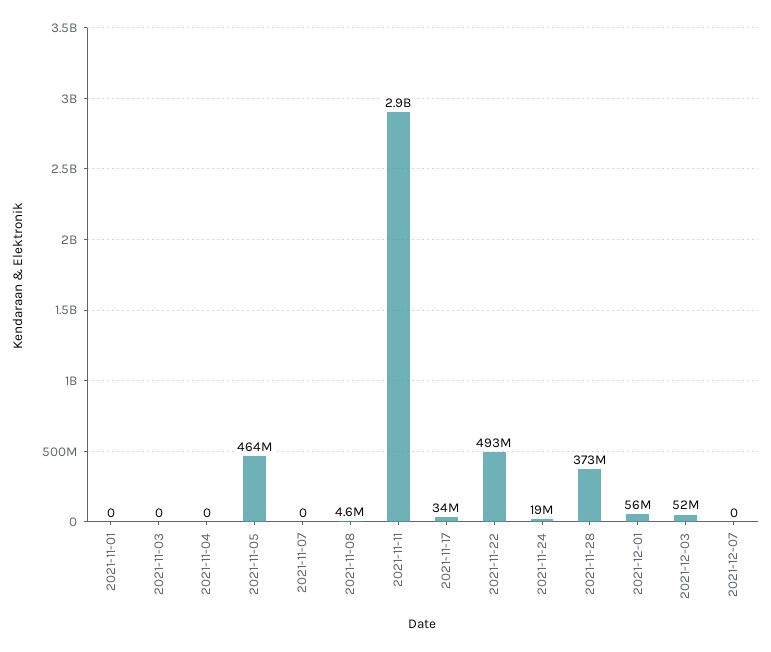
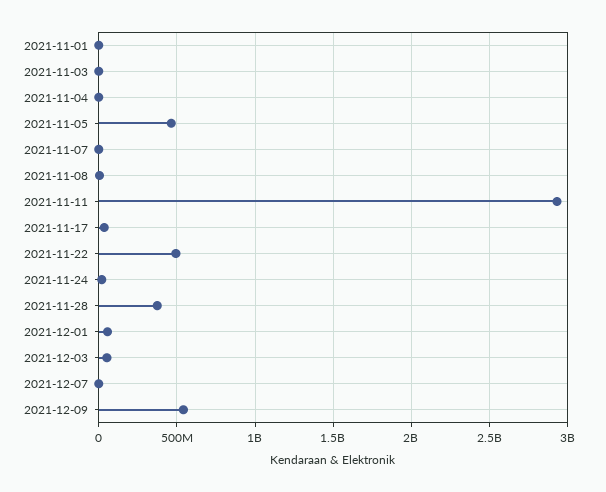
2021-12-09: none -> 550000000

